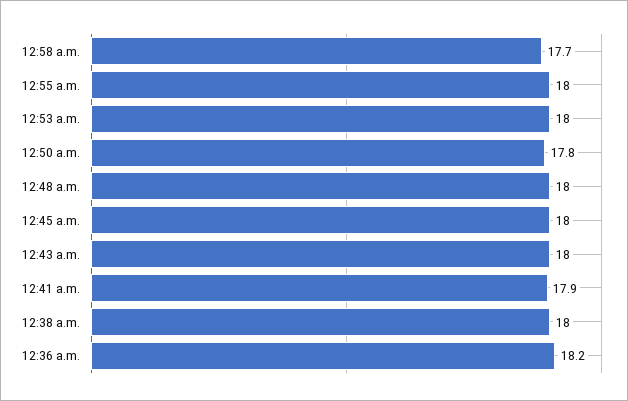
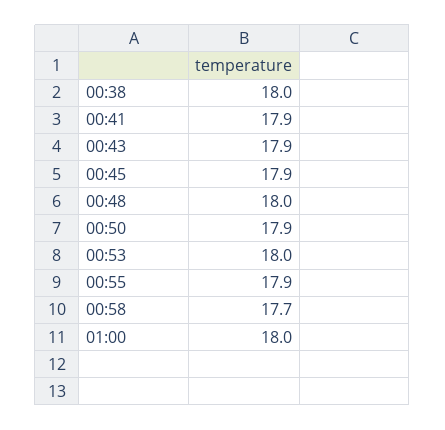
12:55 a.m.: 18 -> 17.9
12:50 a.m.: 17.8 -> 17.9
12:45 a.m.: 18 -> 17.9
12:43 a.m.: 18 -> 17.9
12:36 a.m.: 18.2 -> none
01:00: none -> 18

